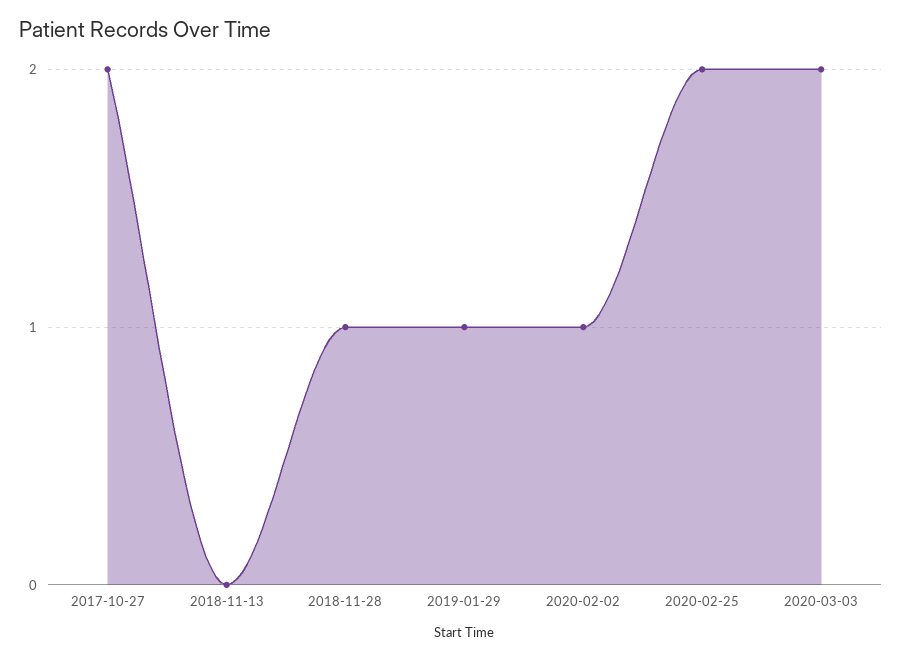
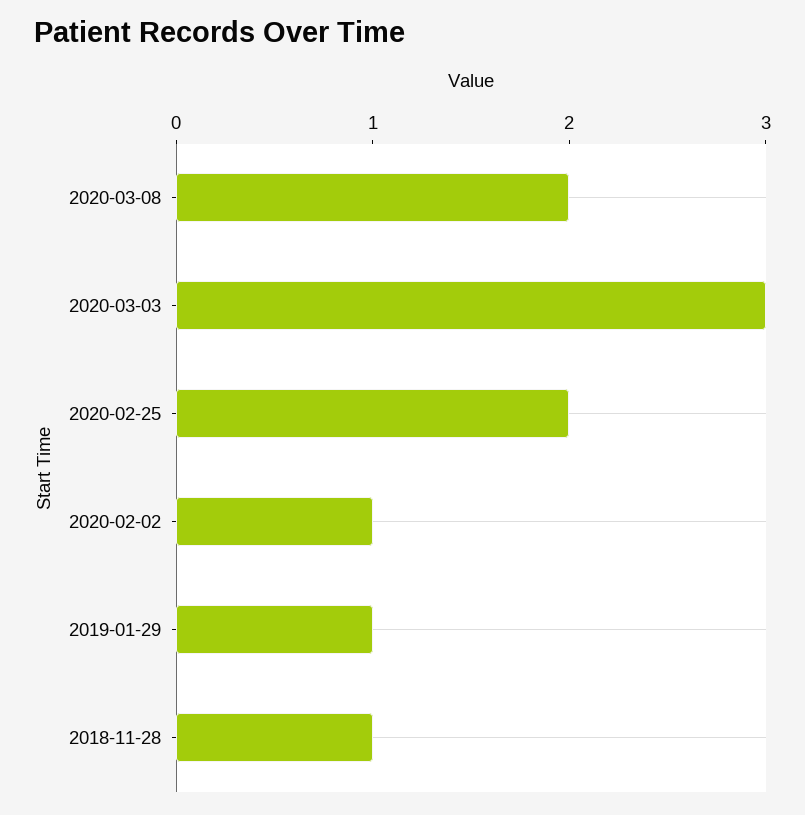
2017-10-27: 2 -> none
2018-11-13: 0 -> none
2020-03-03: 2 -> 3
2020-03-08: none -> 2

